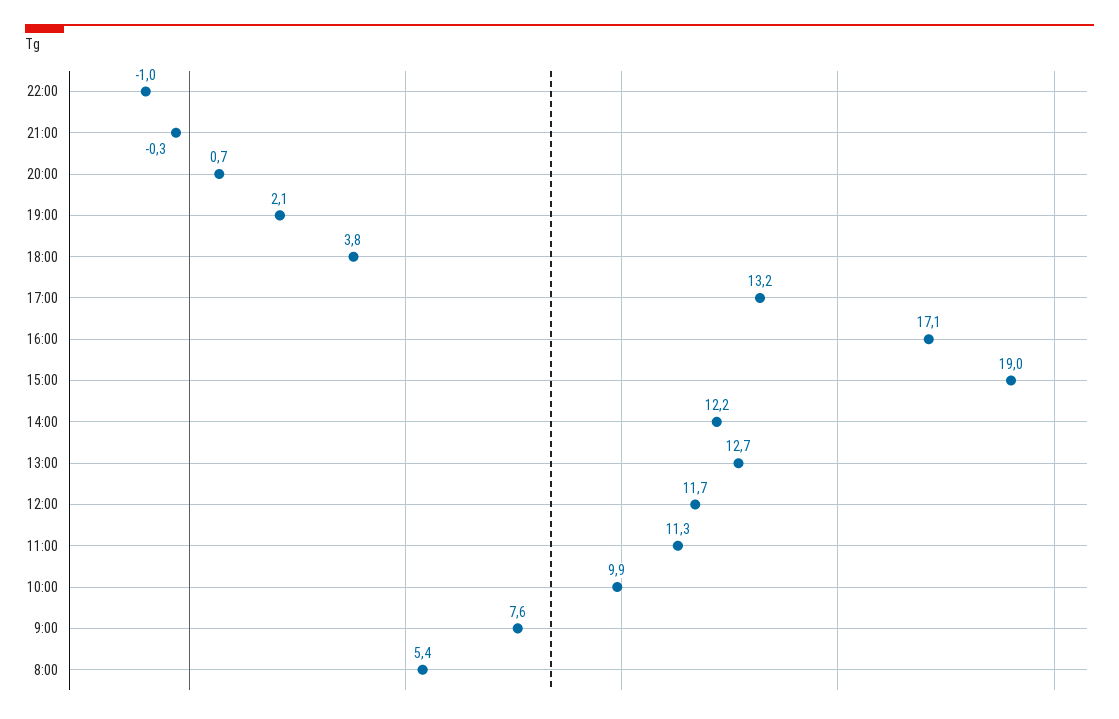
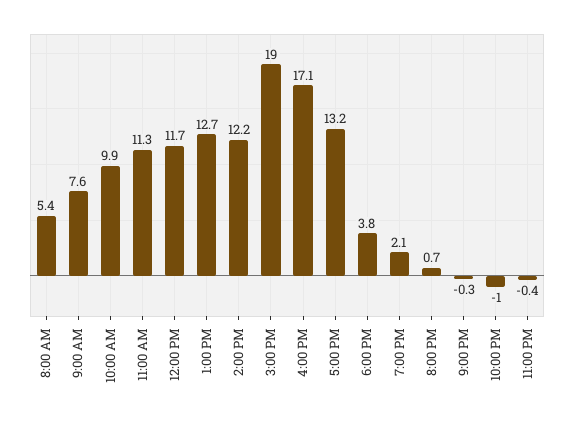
11:00 PM: none -> -0.4

